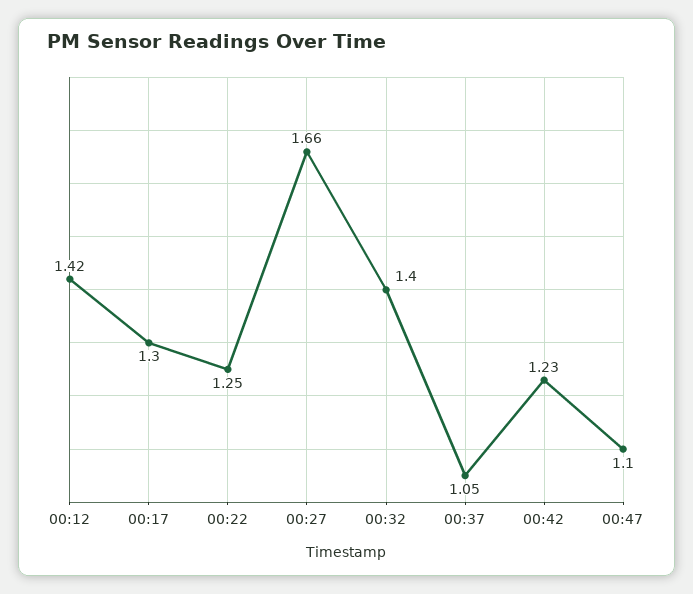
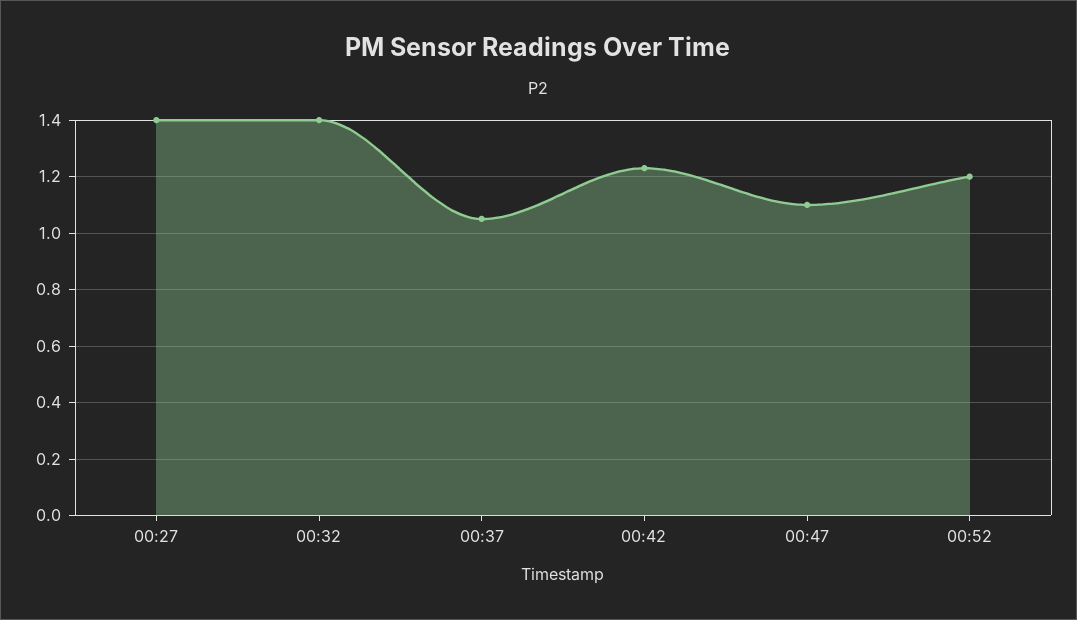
00:12: 1.42 -> none
00:17: 1.3 -> none
00:22: 1.25 -> none
00:27: 1.66 -> 1.4
00:52: none -> 1.2

